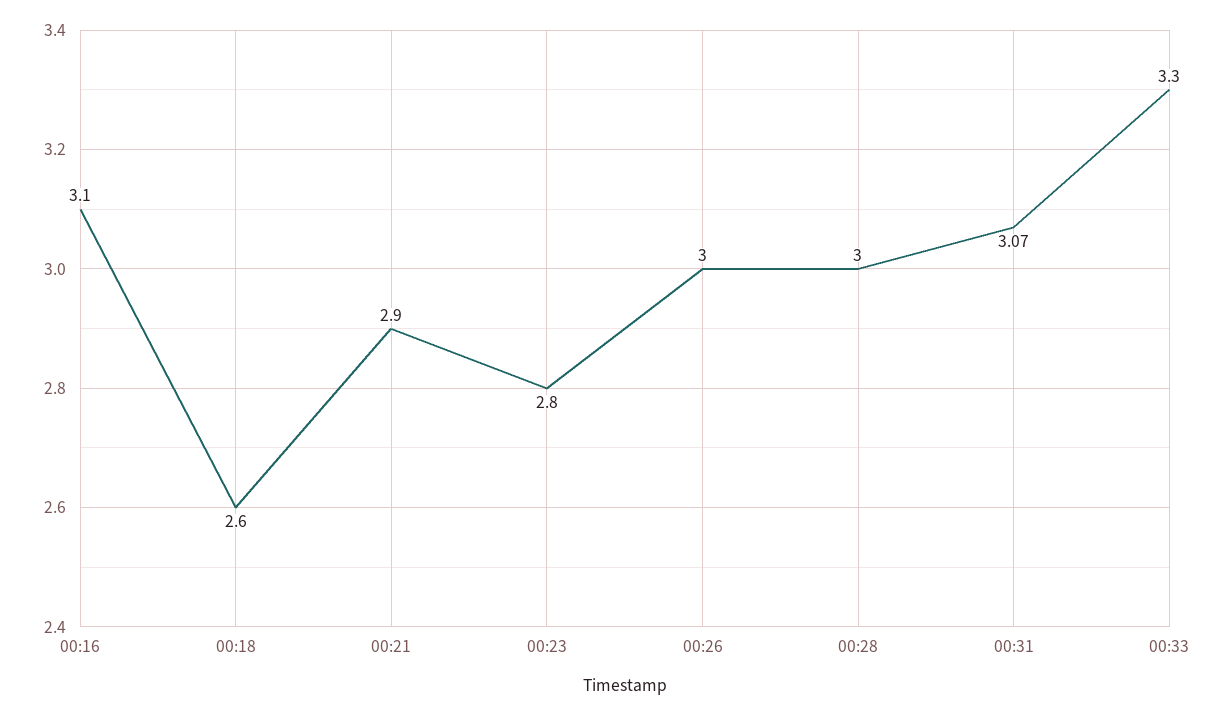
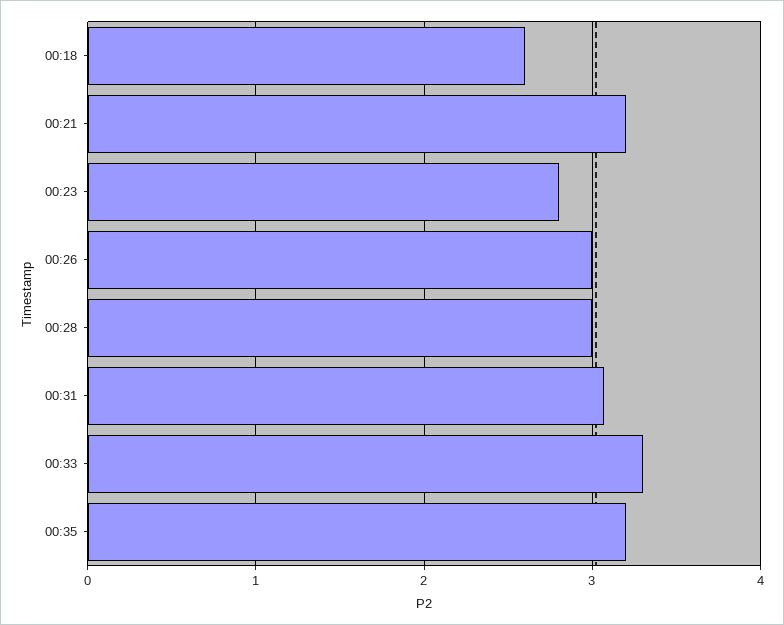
00:16: 3.1 -> none
00:21: 2.9 -> 3.2
00:35: none -> 3.2

